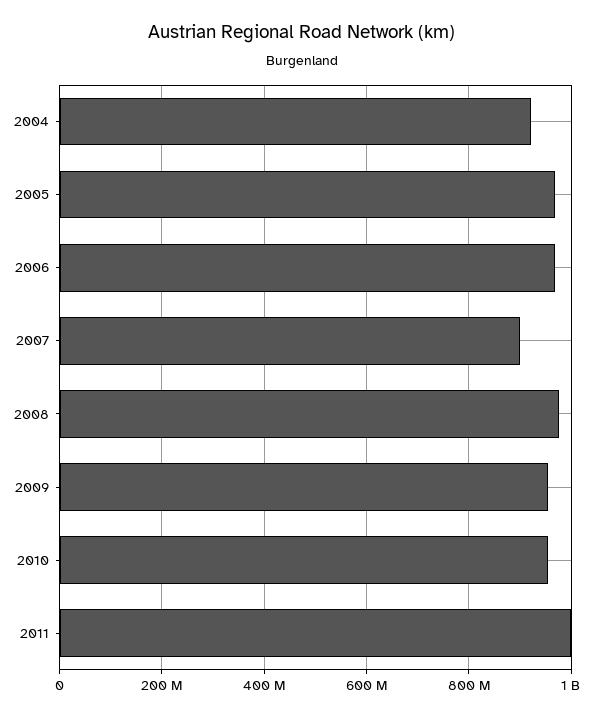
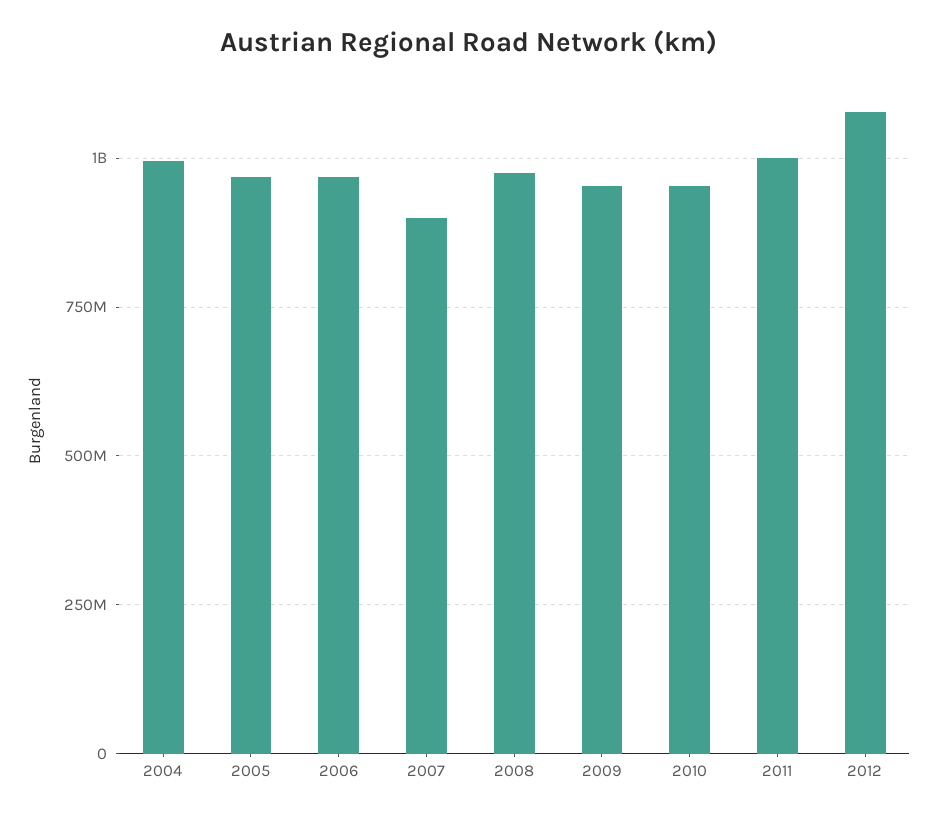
2004: 920000000 -> 1000000000
2012: none -> 1075000000

